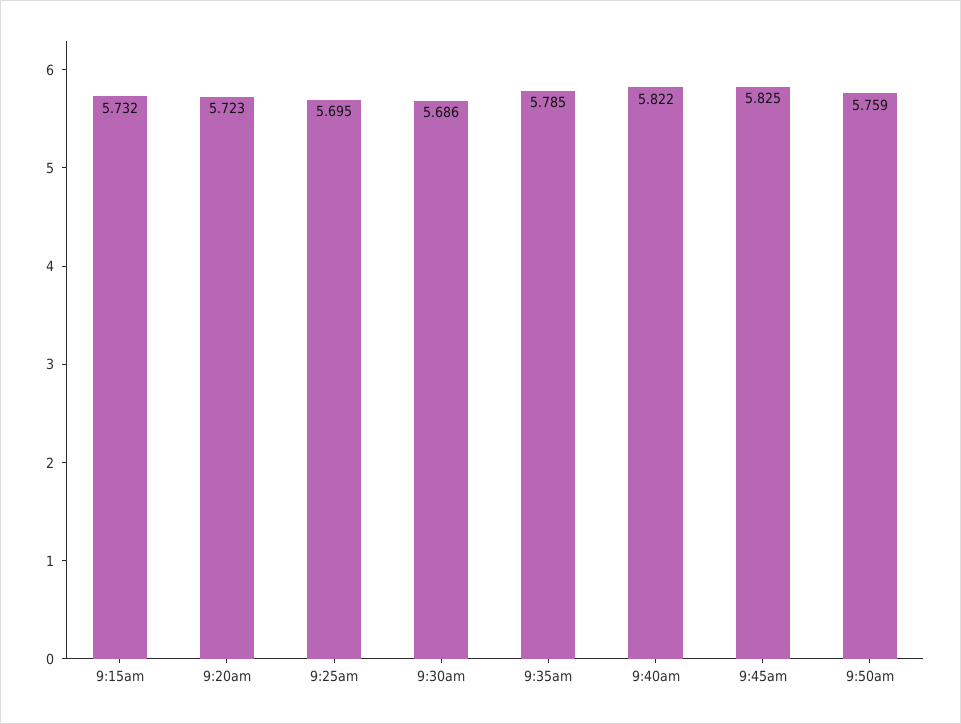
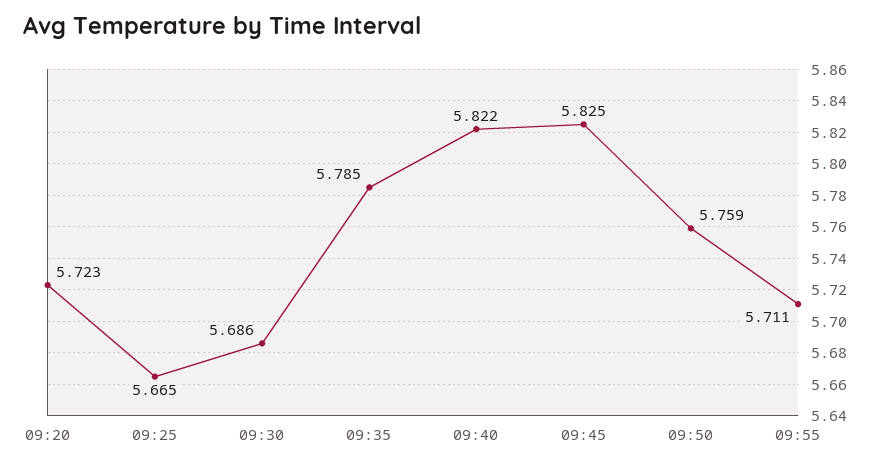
9:15am: 5.732 -> none
9:25am: 5.695 -> 5.665
09:55: none -> 5.711

